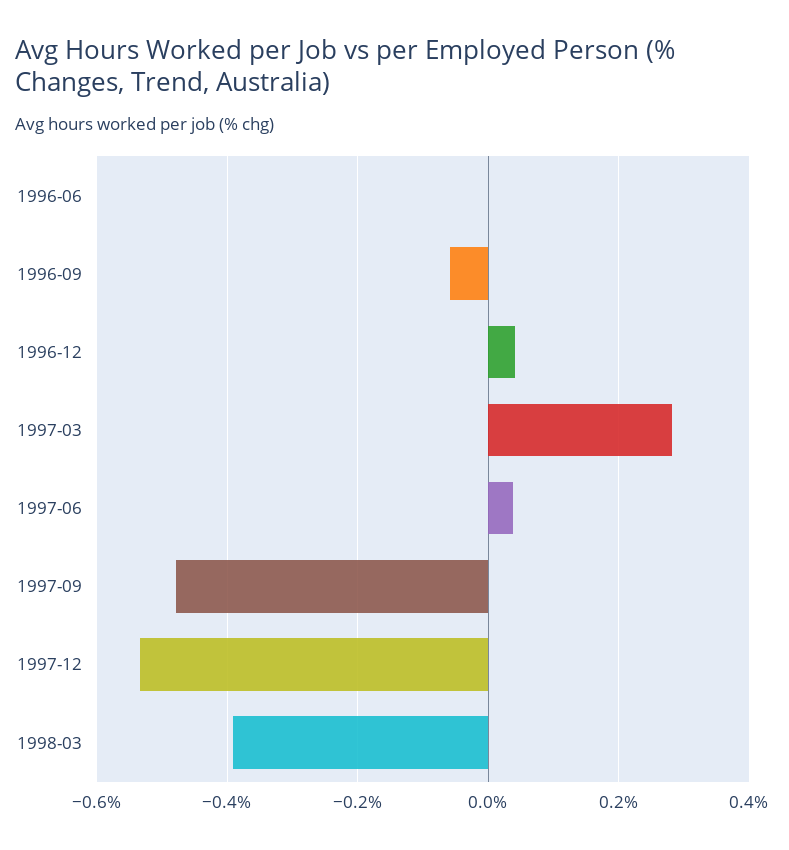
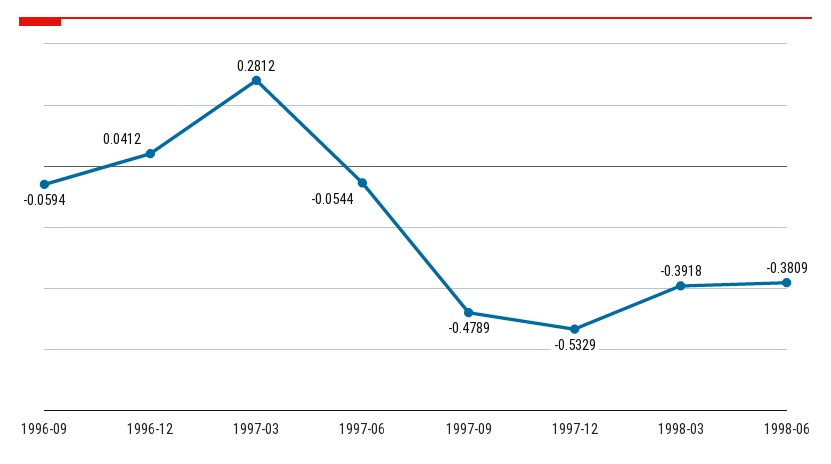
1996-06: 0 -> none
1997-06: 0.04 -> -0.0544
1998-06: none -> -0.3809

